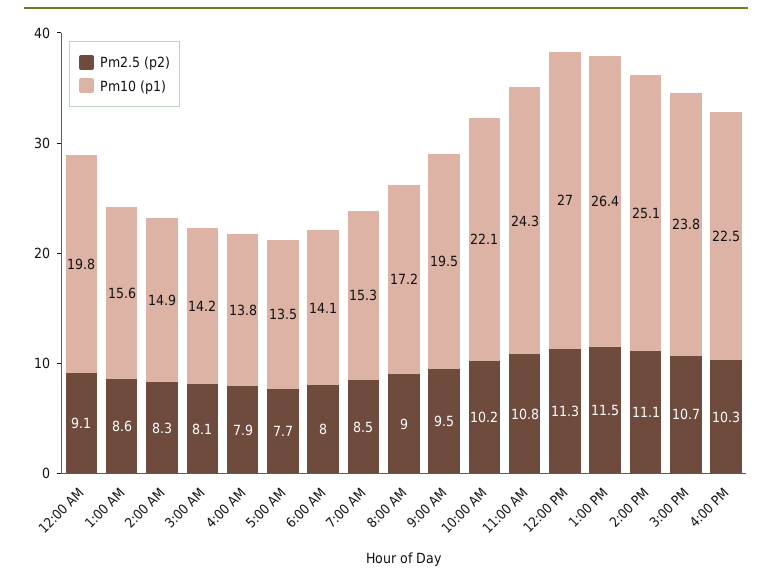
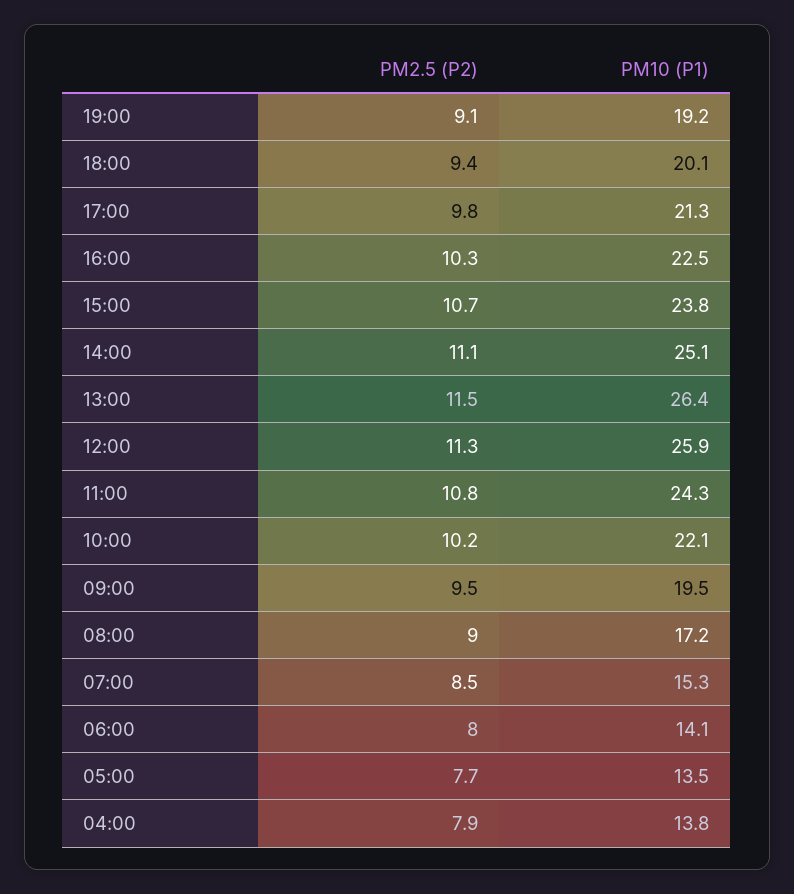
Pm2.5 (p2), 12:00 AM: 9.1 -> none
Pm10 (p1), 12:00 AM: 19.8 -> none
Pm2.5 (p2), 1:00 AM: 8.6 -> none
Pm10 (p1), 1:00 AM: 15.6 -> none
Pm2.5 (p2), 2:00 AM: 8.3 -> none
Pm10 (p1), 2:00 AM: 14.9 -> none
Pm2.5 (p2), 3:00 AM: 8.1 -> none
Pm10 (p1), 3:00 AM: 14.2 -> none
Pm10 (p1), 12:00 PM: 27 -> 25.9
Pm2.5 (p2), 19:00: none -> 9.1
Pm10 (p1), 19:00: none -> 19.2
Pm2.5 (p2), 18:00: none -> 9.4
Pm10 (p1), 18:00: none -> 20.1
Pm2.5 (p2), 17:00: none -> 9.8
Pm10 (p1), 17:00: none -> 21.3

